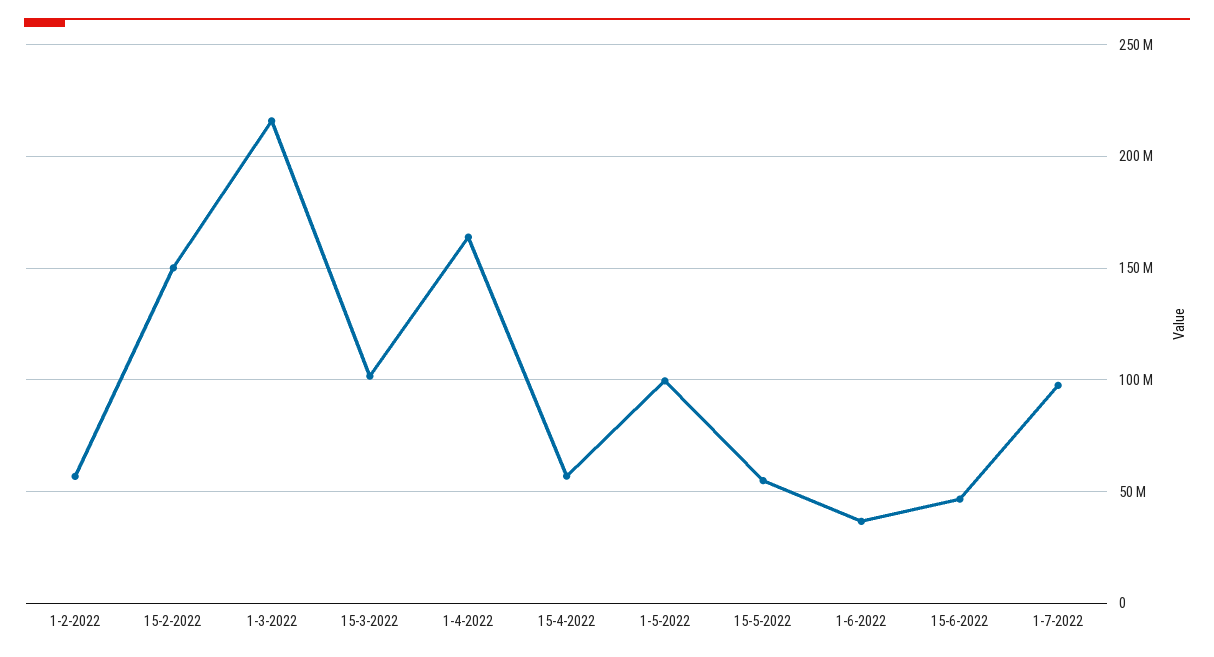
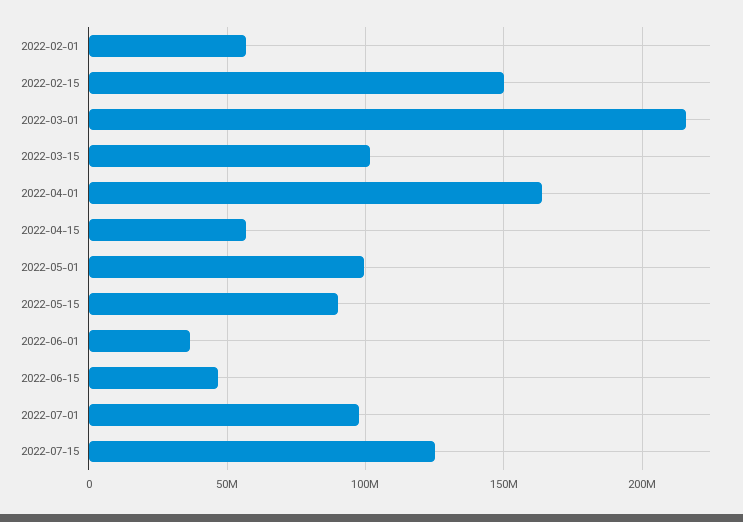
15-5-2022: 55000000 -> 90000000
2022-07-15: none -> 125000000

